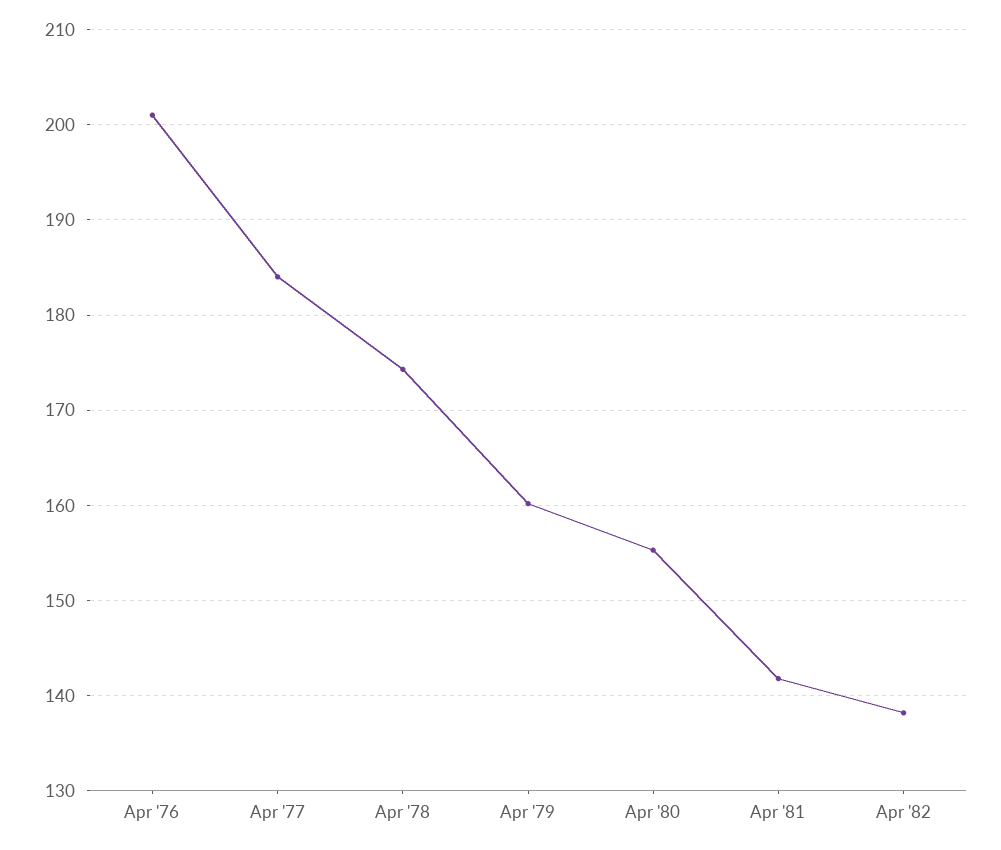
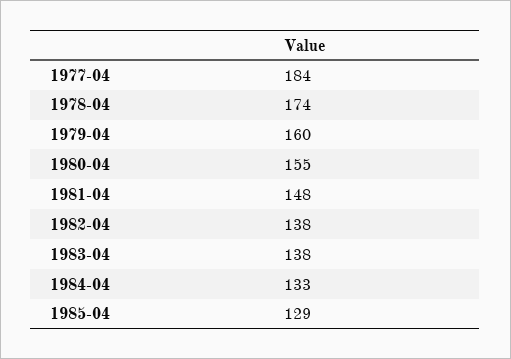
Apr '76: 201 -> none
Apr '81: 142 -> 148
1983-04: none -> 138
1984-04: none -> 133
1985-04: none -> 129

